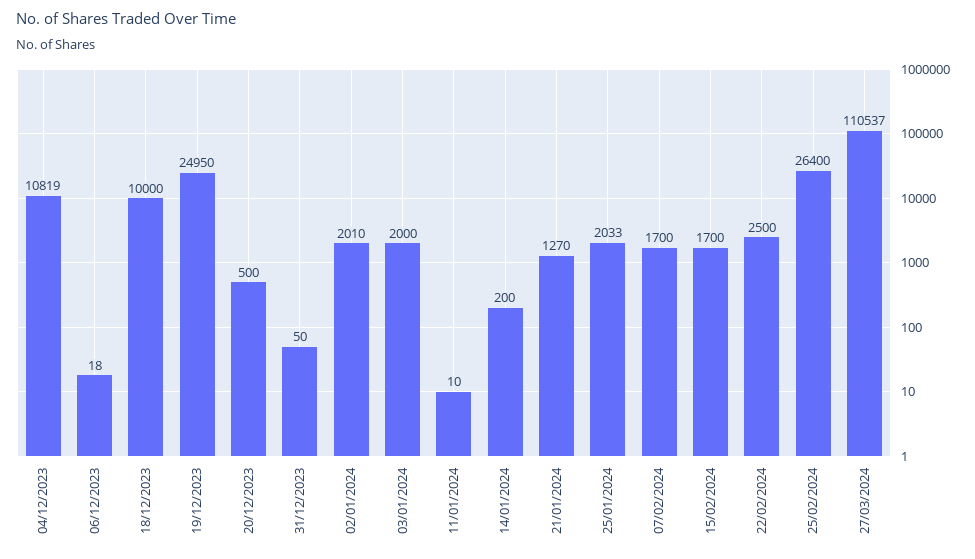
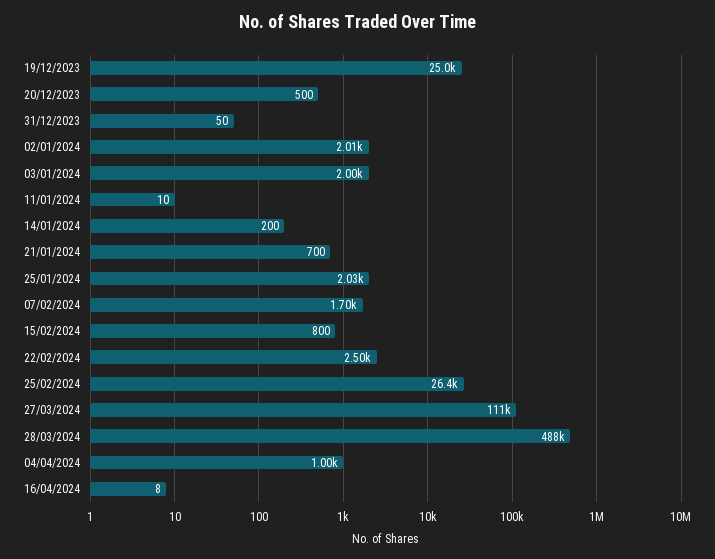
04/12/2023: 10819 -> none
06/12/2023: 18 -> none
18/12/2023: 10000 -> none
21/01/2024: 1270 -> 700
15/02/2024: 1700 -> 800
28/03/2024: none -> 488000
04/04/2024: none -> 1000
16/04/2024: none -> 8

